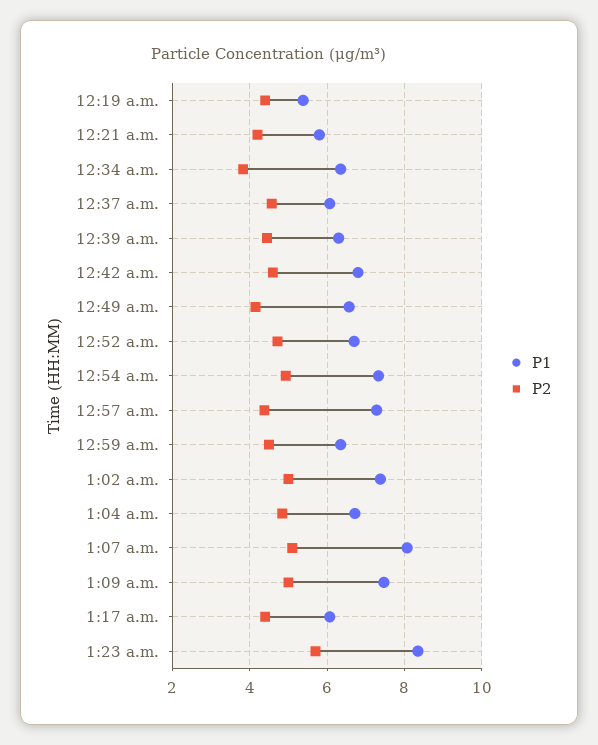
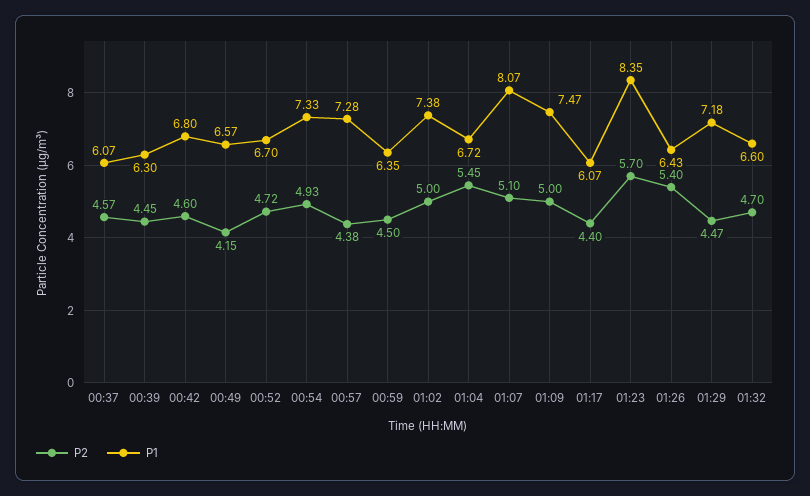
P1, 12:19 a.m.: 5.4 -> none
P2, 12:19 a.m.: 4.4 -> none
P1, 12:21 a.m.: 5.8 -> none
P2, 12:21 a.m.: 4.2 -> none
P1, 12:34 a.m.: 6.4 -> none
P2, 12:34 a.m.: 3.8 -> none
P2, 1:04 a.m.: 4.8 -> 5.45
P2, 01:26: none -> 5.4
P1, 01:26: none -> 6.43
P2, 01:29: none -> 4.47
P1, 01:29: none -> 7.18
P2, 01:32: none -> 4.7
P1, 01:32: none -> 6.6

